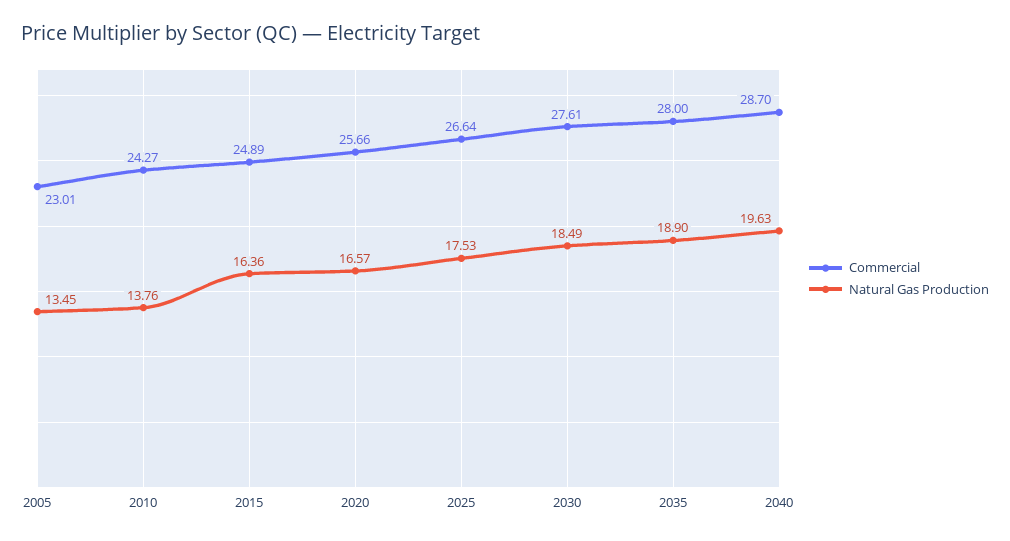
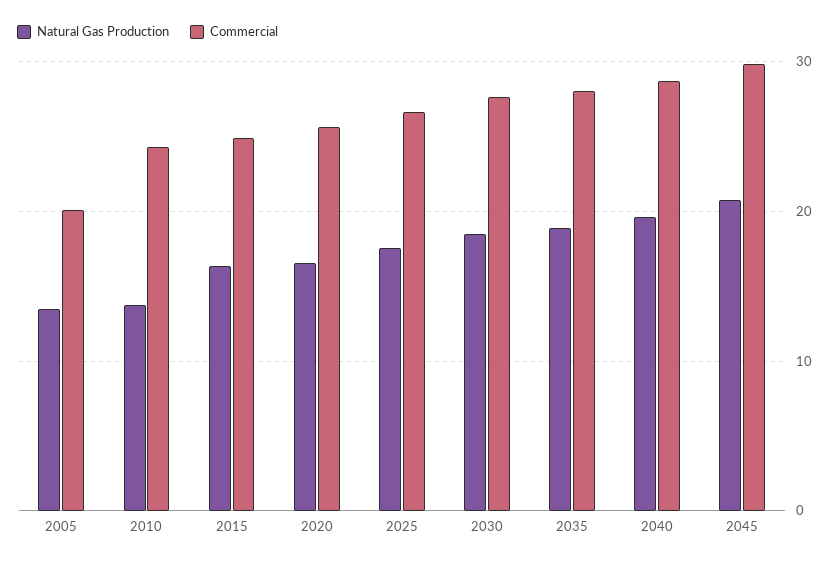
Commercial, 2005: 23.01 -> 20
Natural Gas Production, 2045: none -> 21
Commercial, 2045: none -> 30

